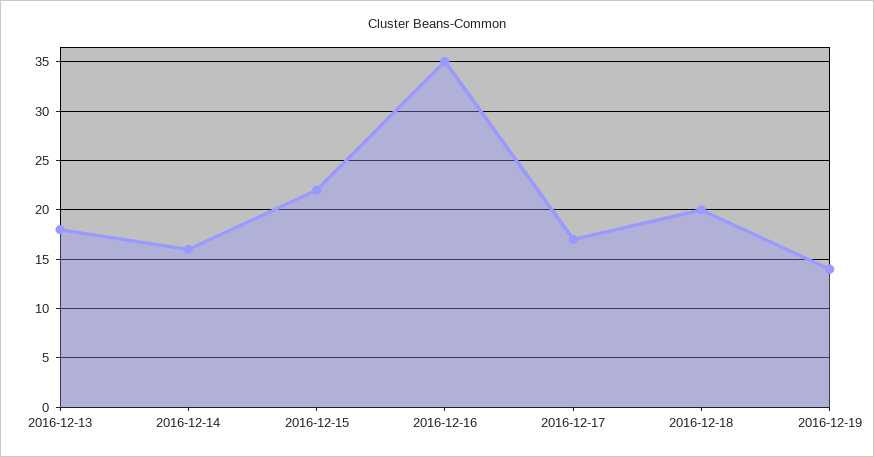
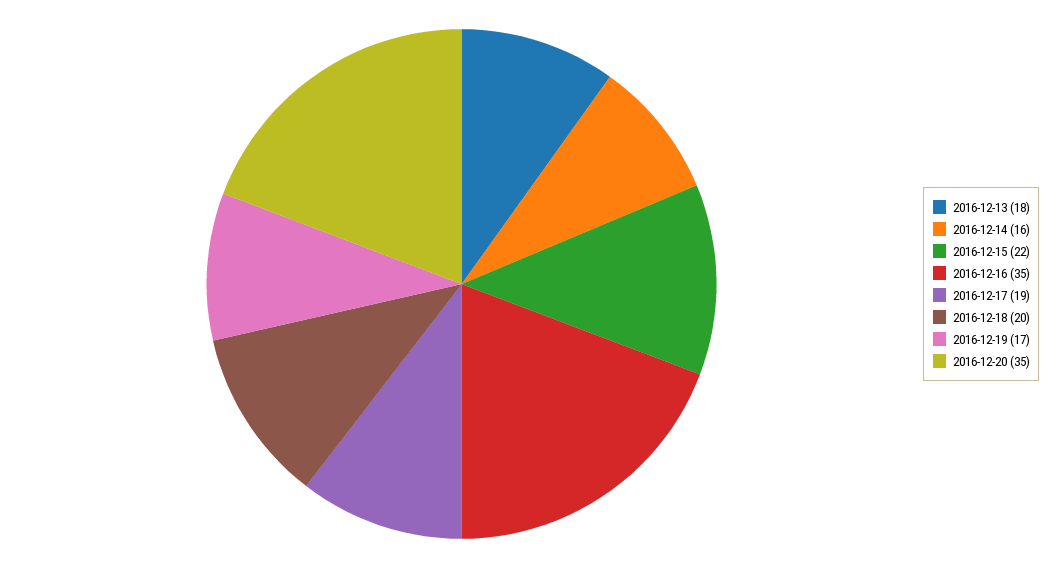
2016-12-17: 17 -> 19
2016-12-19: 14 -> 17
2016-12-20: none -> 35

